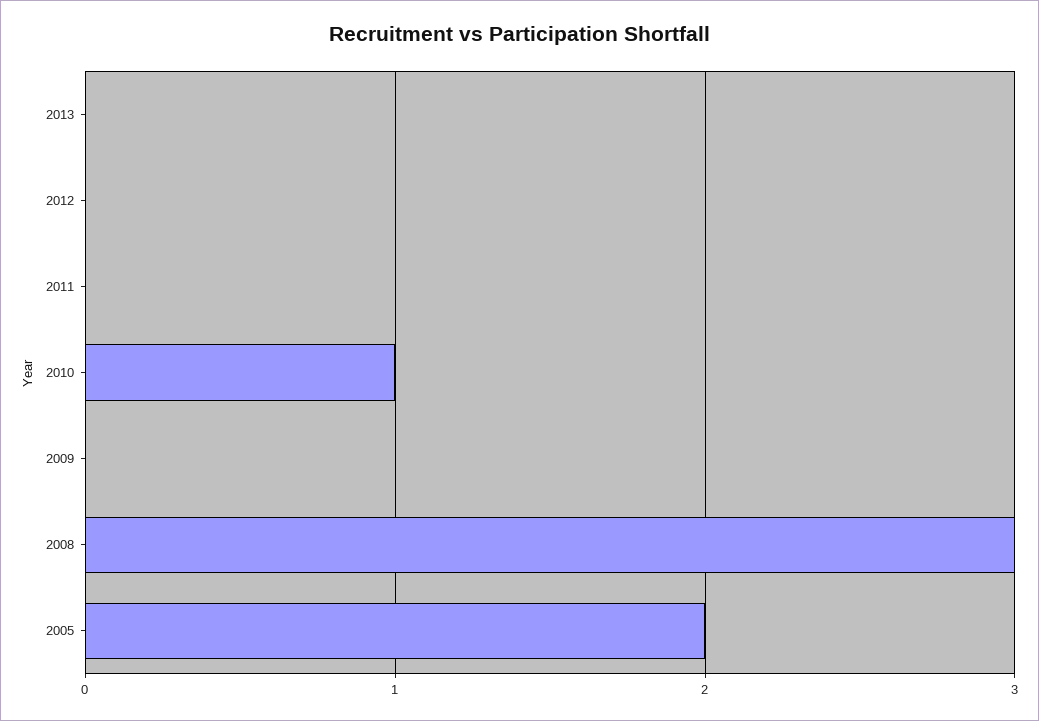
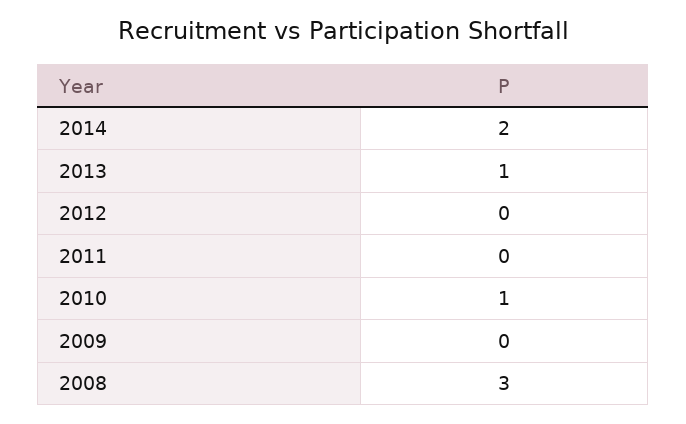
2013: 0 -> 1
2005: 2 -> none
2014: none -> 2

